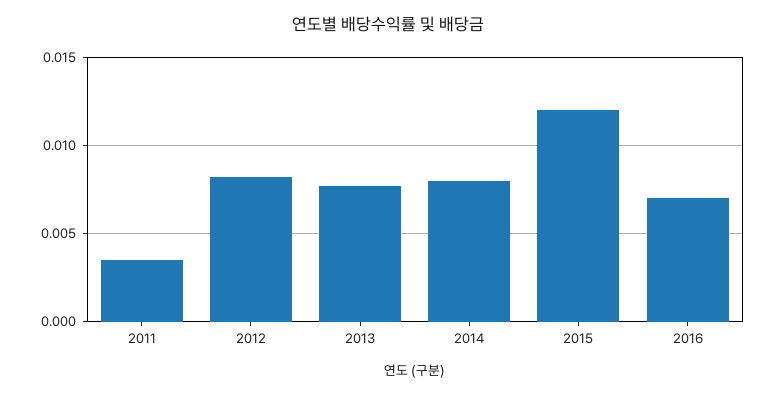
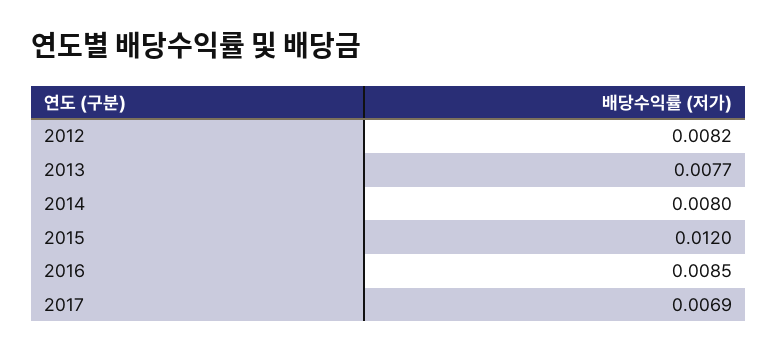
2011: 0.0035 -> none
2016: 0.007 -> 0.0085
2017: none -> 0.0069

